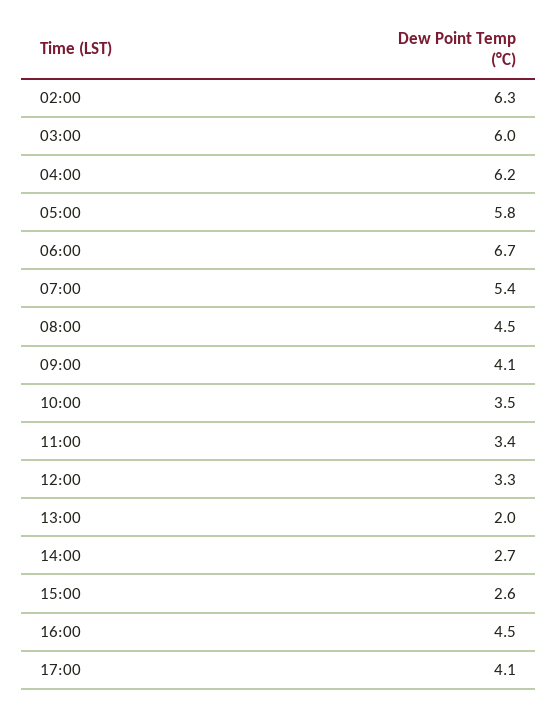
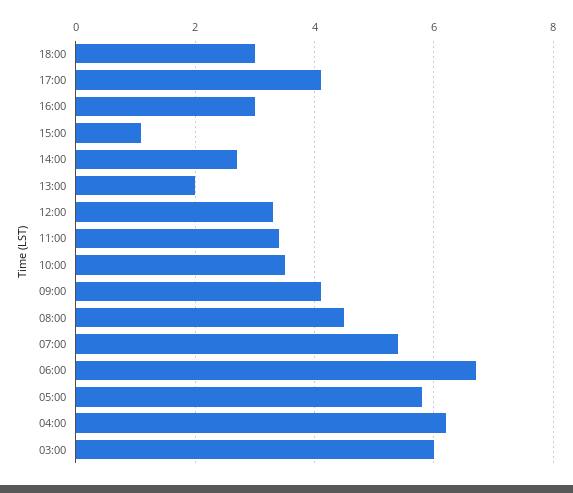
02:00: 6.3 -> none
15:00: 2.6 -> 1
16:00: 4.5 -> 3
18:00: none -> 3

